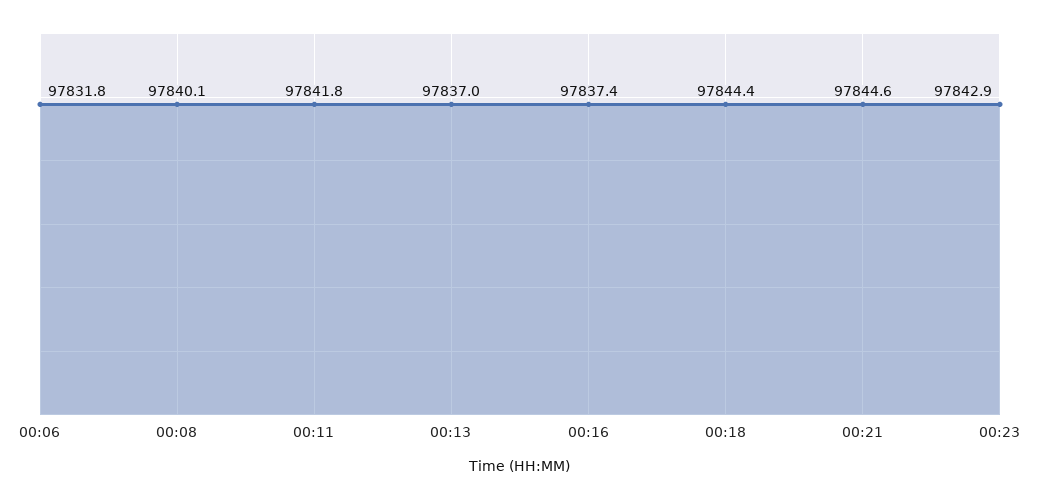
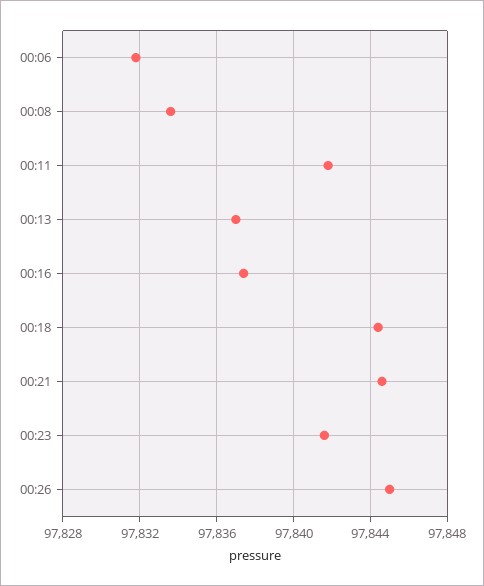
00:08: 97840.1 -> 97833.5
00:23: 97842.9 -> 97841.5
00:26: none -> 97845

